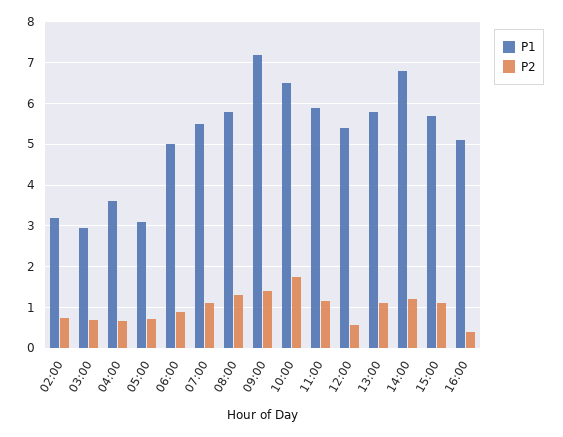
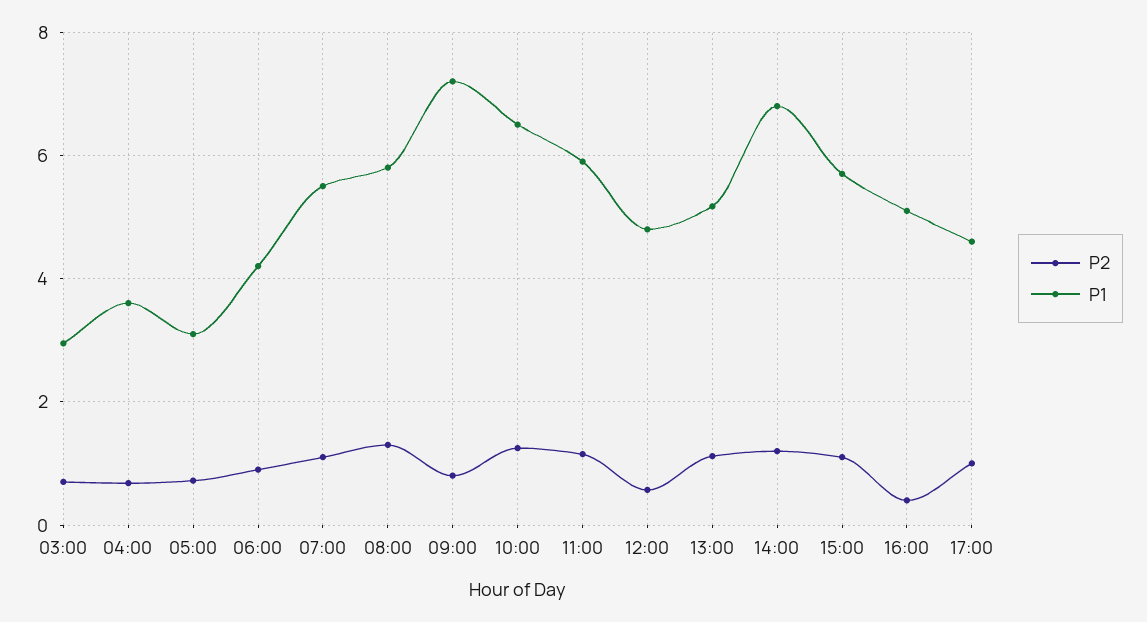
P1, 02:00: 3.2 -> none
P2, 02:00: 0.8 -> none
P1, 06:00: 5 -> 4.2
P2, 09:00: 1.4 -> 0.8
P2, 10:00: 1.8 -> 1.2
P1, 12:00: 5.4 -> 4.8
P1, 13:00: 5.8 -> 5.2
P2, 17:00: none -> 1
P1, 17:00: none -> 4.6

